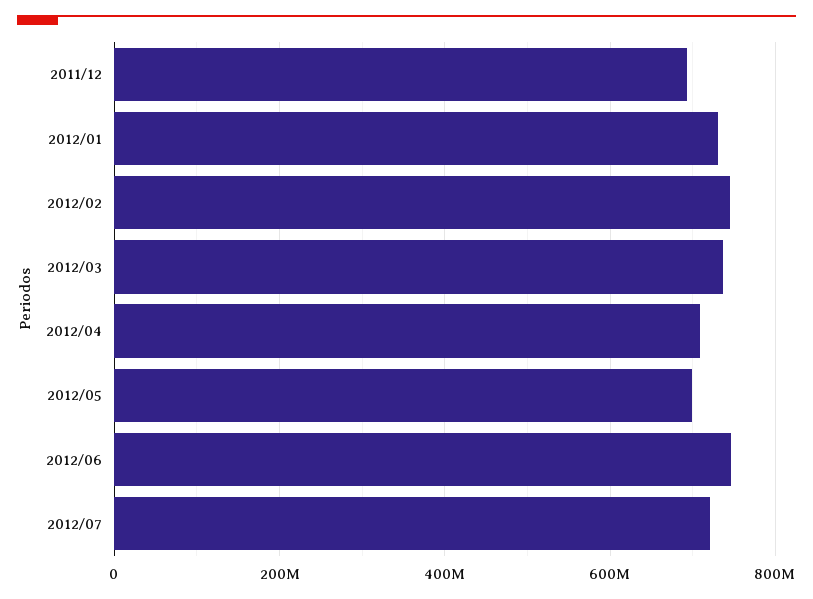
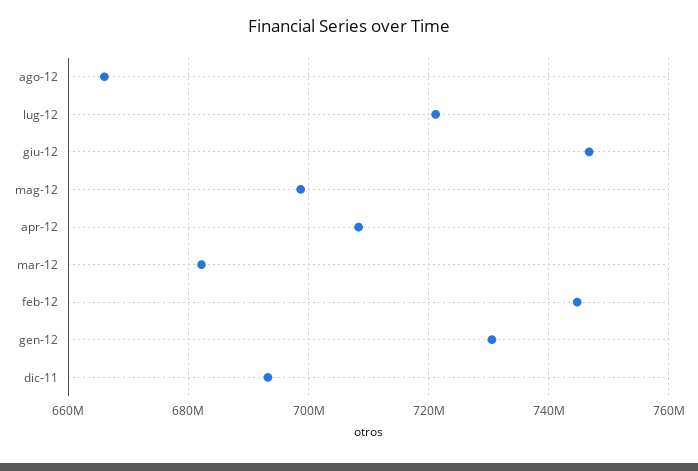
2012/03: 740000000 -> 682000000
ago-12: none -> 666000000

